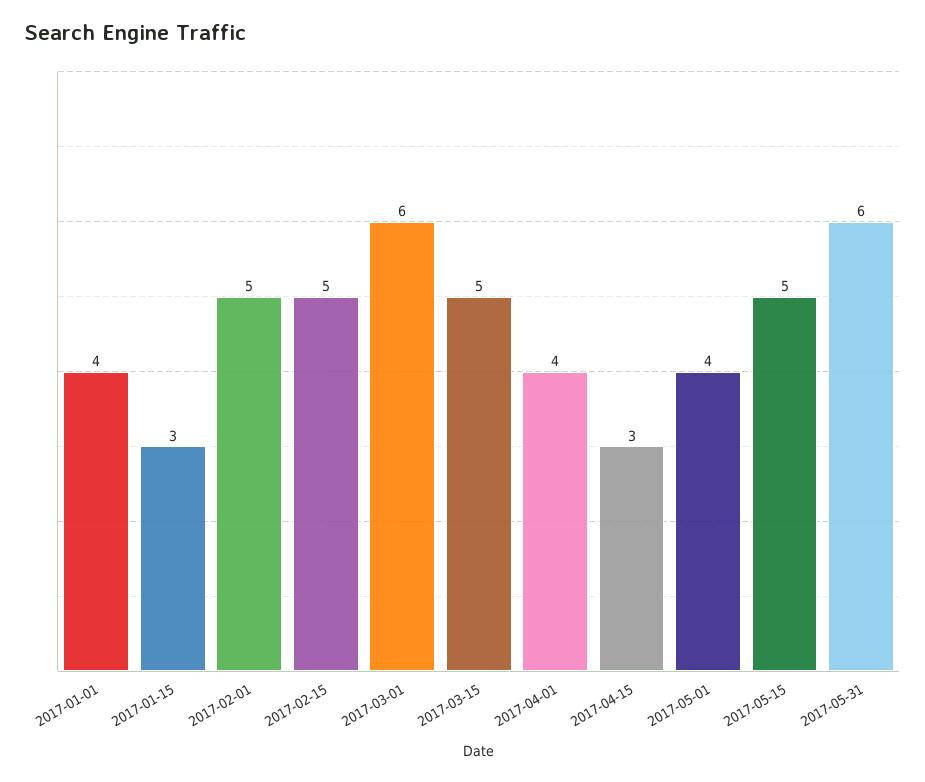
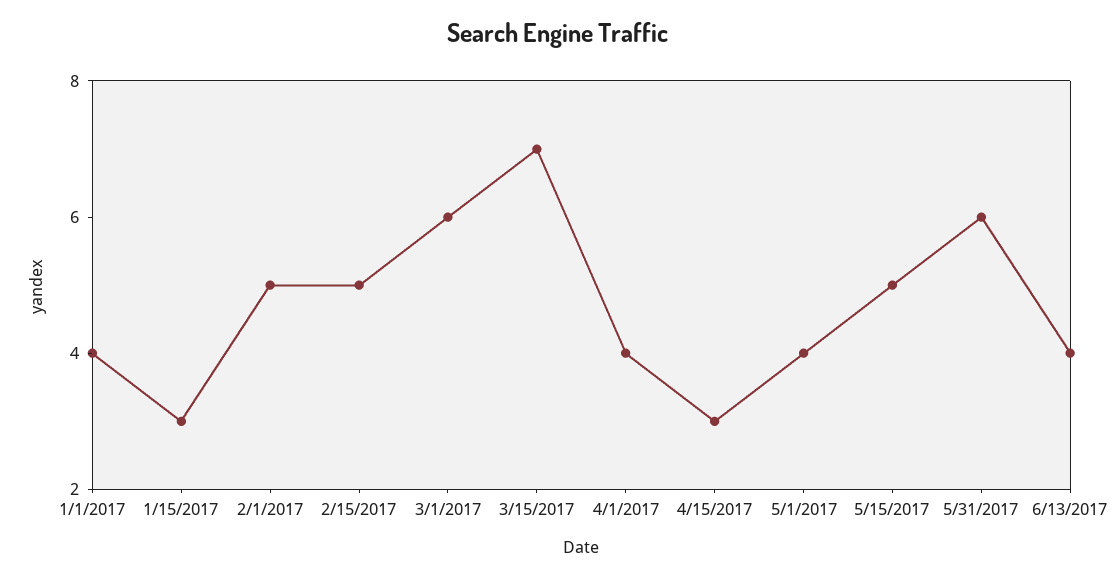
2017-03-15: 5 -> 7
6/13/2017: none -> 4

